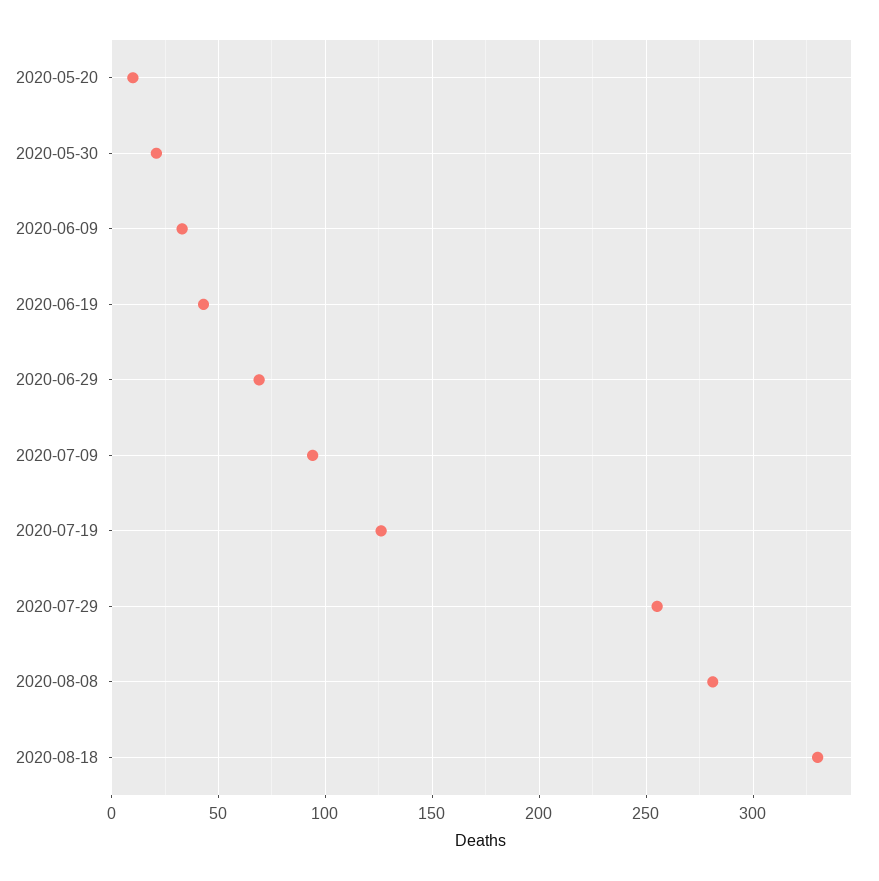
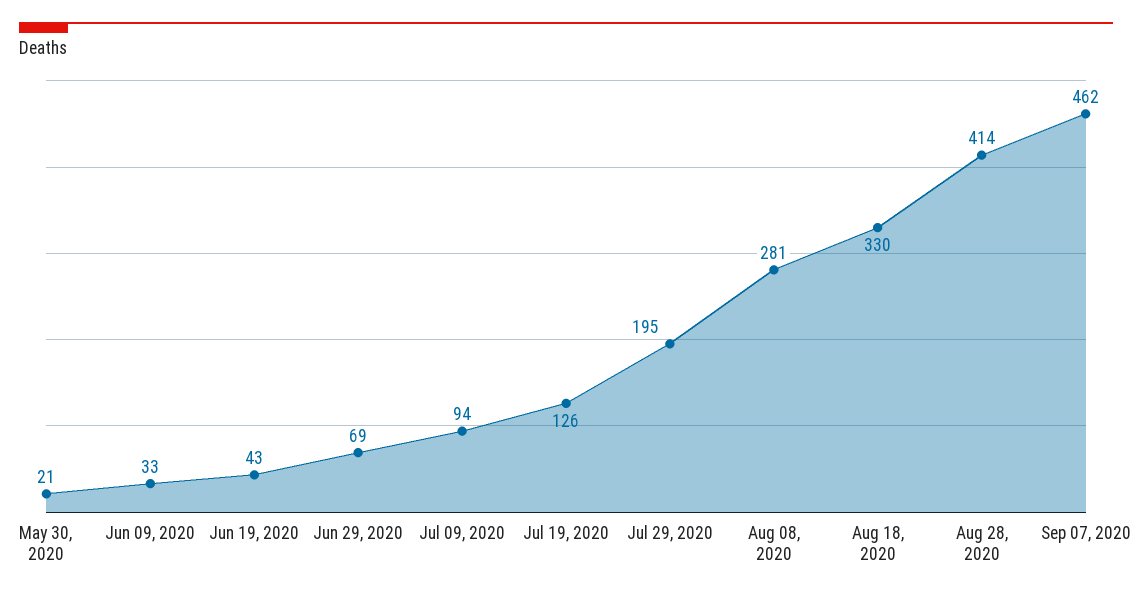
2020-05-20: 10 -> none
2020-07-29: 255 -> 195
Aug 28, 2020: none -> 414
Sep 07, 2020: none -> 462

